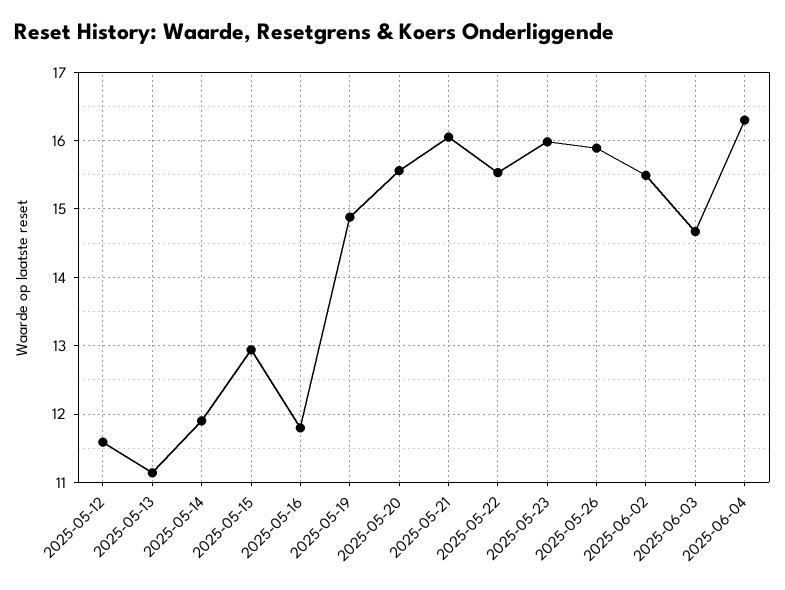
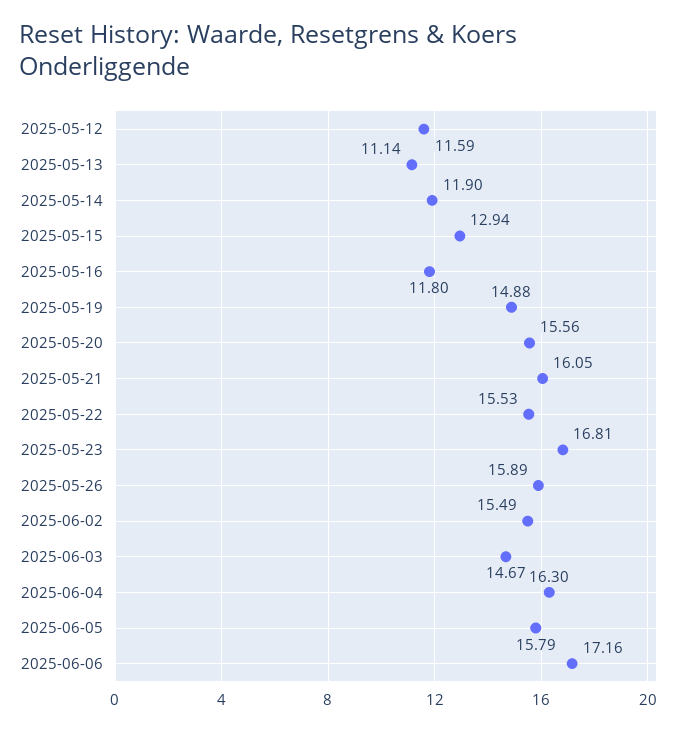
2025-05-23: 16 -> 16.81
2025-06-05: none -> 15.79
2025-06-06: none -> 17.16

